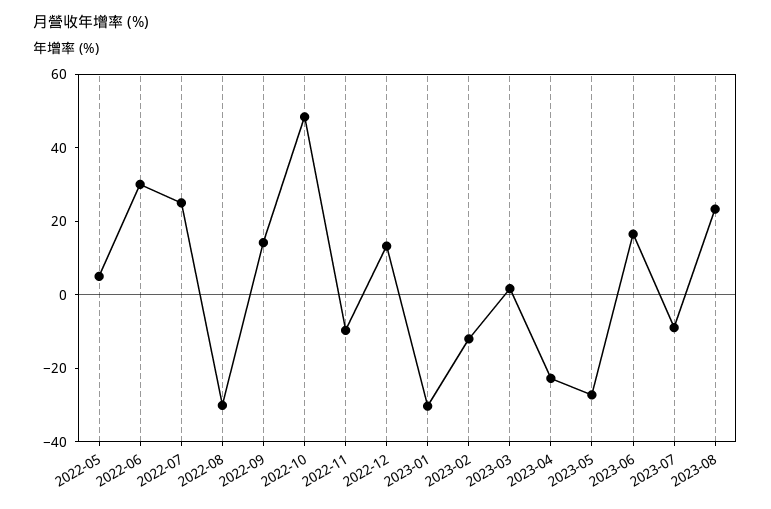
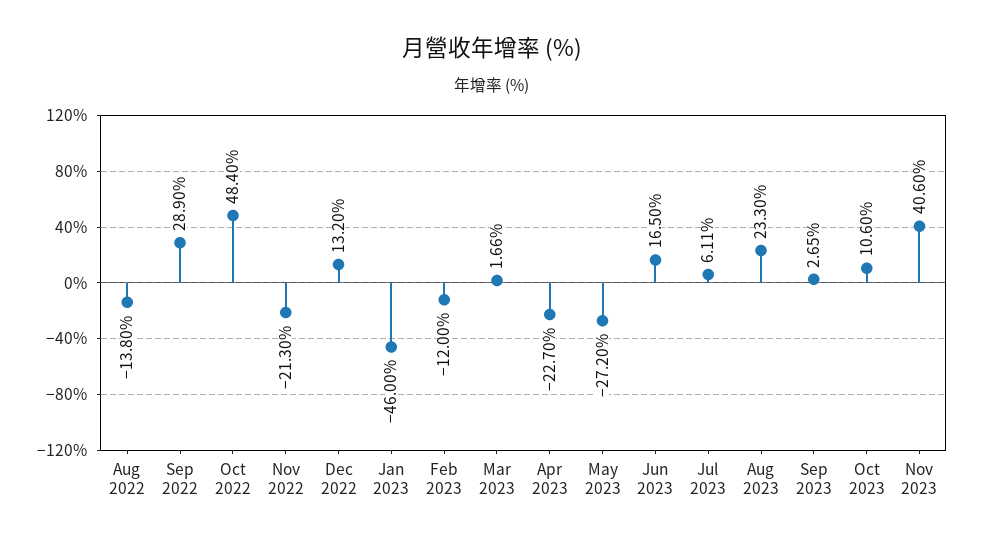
2022-05: 5 -> none
2022-06: 30 -> none
2022-07: 25 -> none
2022-08: -30 -> -13.8
2022-09: 15 -> 28.9
2022-11: -10 -> -21.3
2023-01: -30 -> -46
2023-07: -10 -> 6.11
Sep 2023: none -> 2.65
Oct 2023: none -> 10.6
Nov 2023: none -> 40.6

